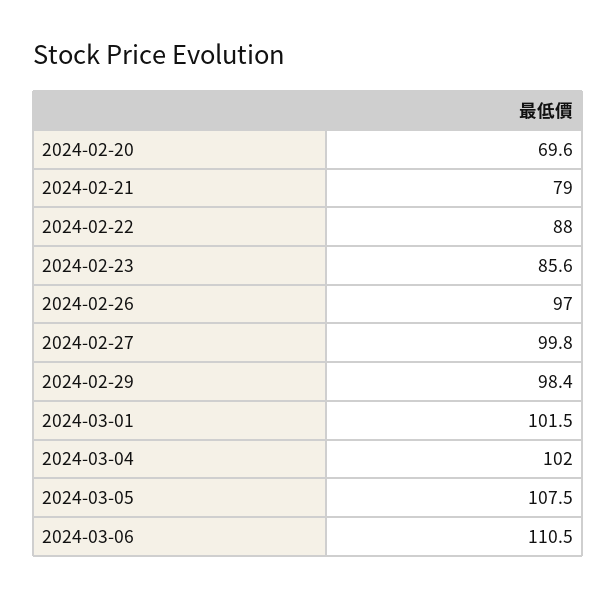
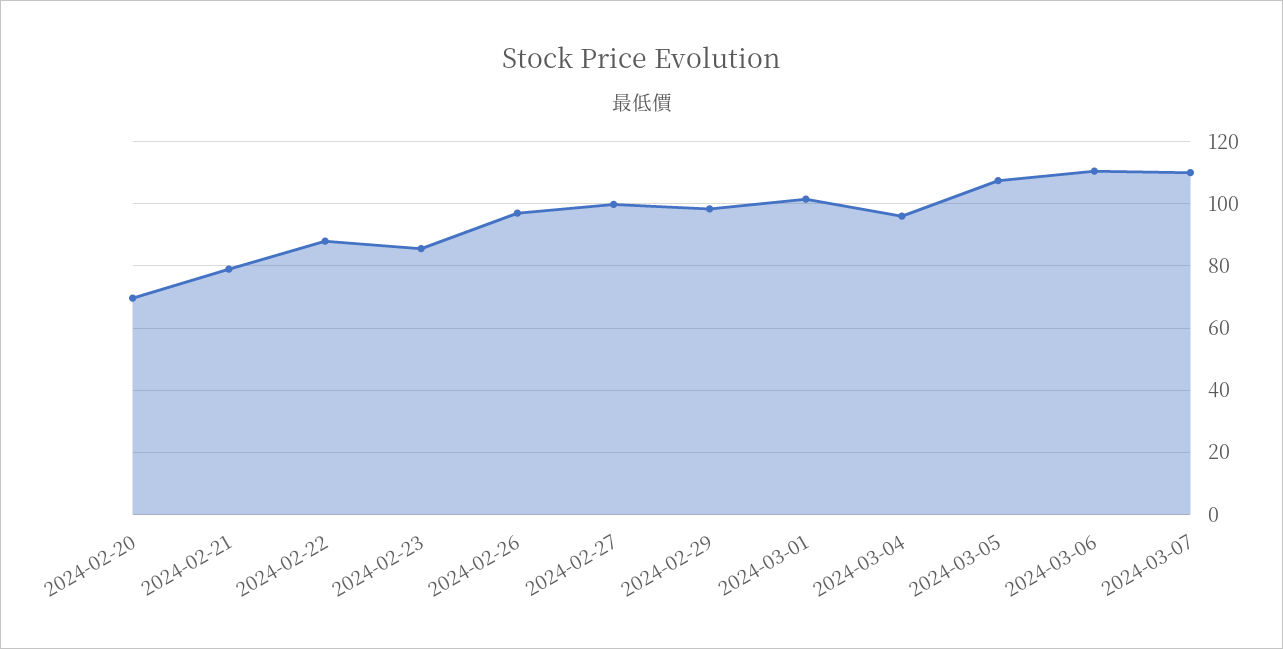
2024-03-04: 102 -> 96
2024-03-07: none -> 110

